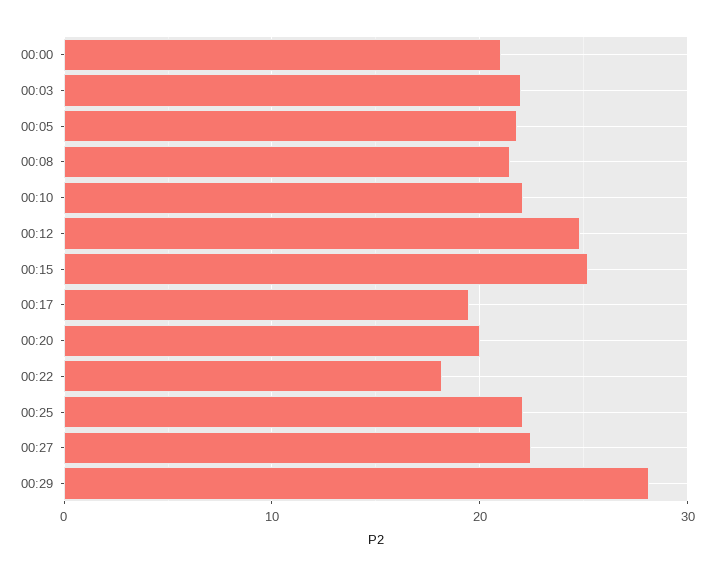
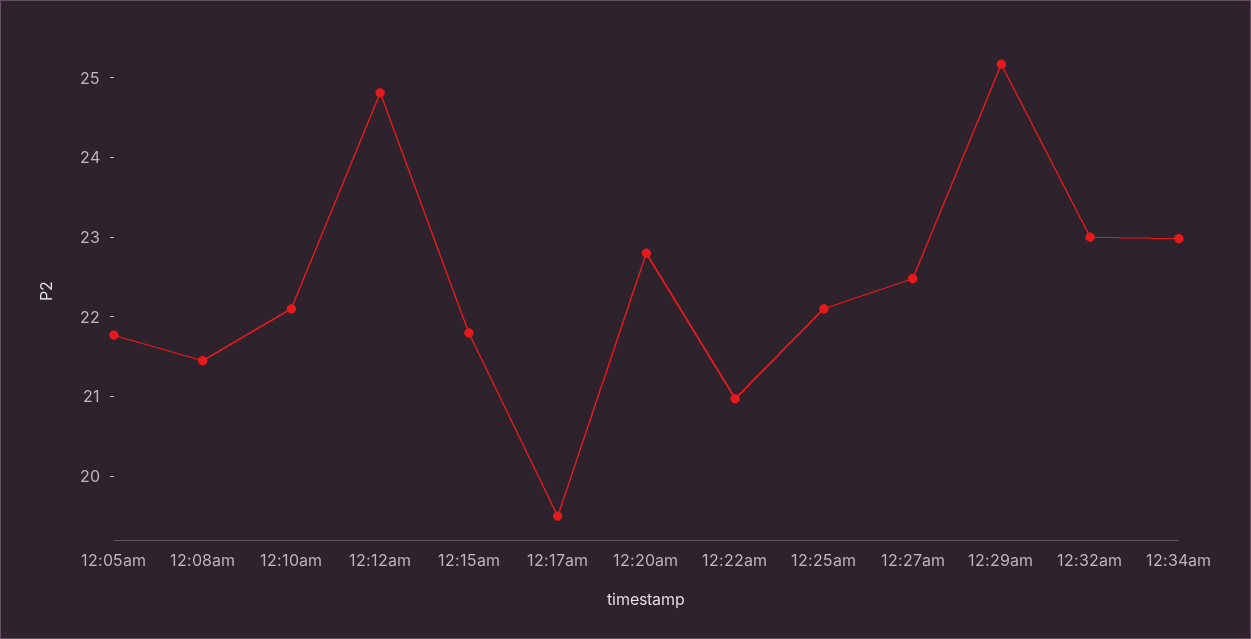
00:00: 21 -> none
00:03: 22 -> none
00:15: 25 -> 21.8
00:20: 20 -> 22.8
00:22: 18 -> 21
00:29: 28 -> 25.2
12:32am: none -> 23
12:34am: none -> 23

